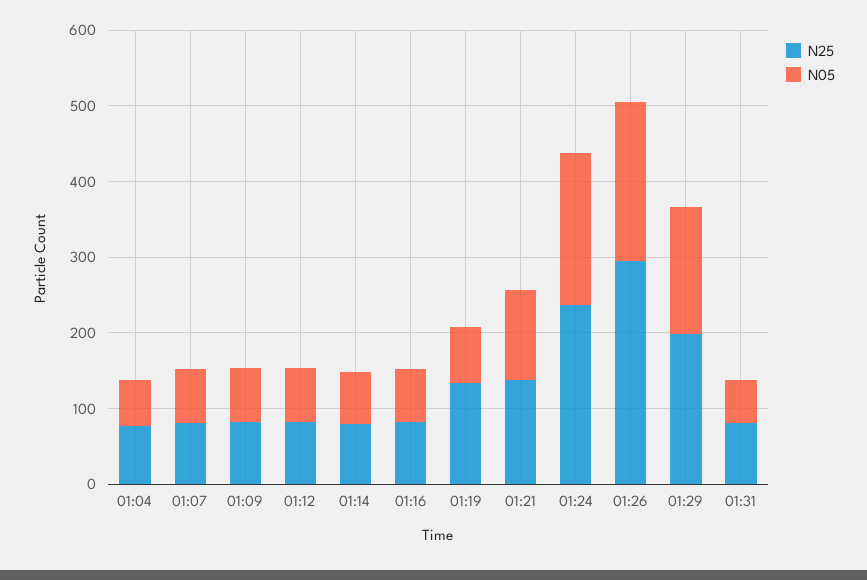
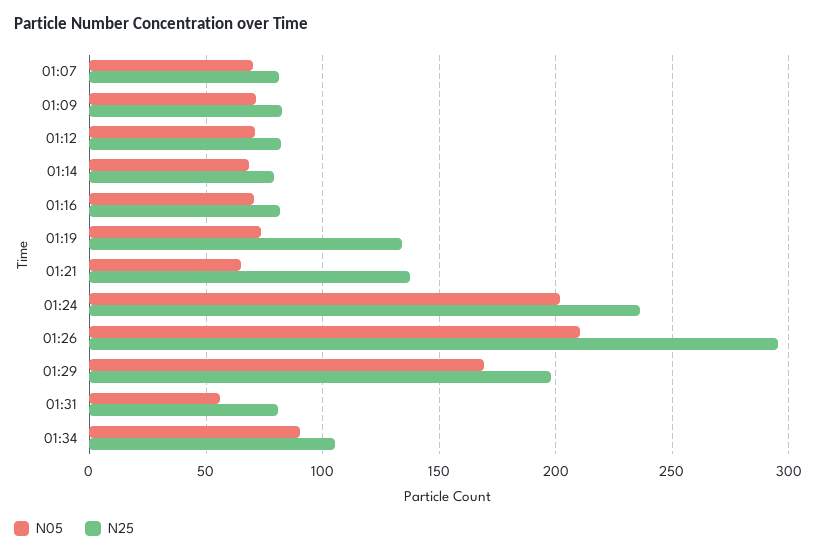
N25, 01:04: 80 -> none
N05, 01:04: 60 -> none
N05, 01:21: 120 -> 65
N05, 01:34: none -> 90
N25, 01:34: none -> 105

